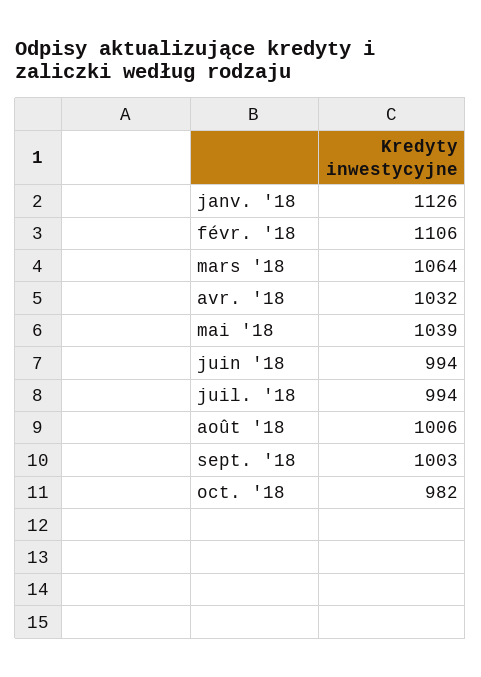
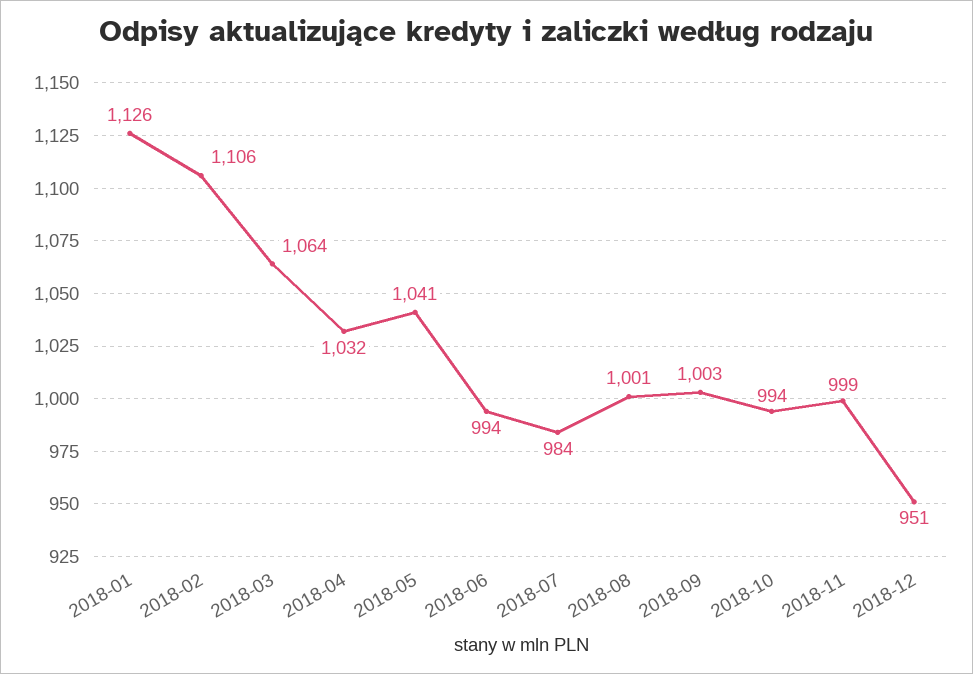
mai '18: 1039 -> 1041
juil. '18: 994 -> 984
août '18: 1006 -> 1001
oct. '18: 982 -> 994
2018-11: none -> 999
2018-12: none -> 951

